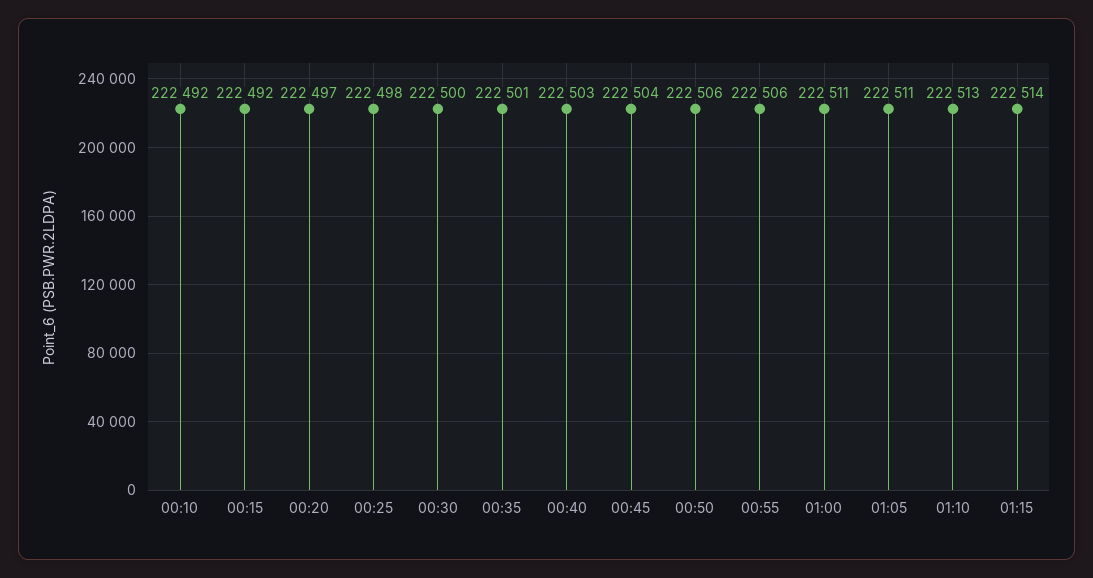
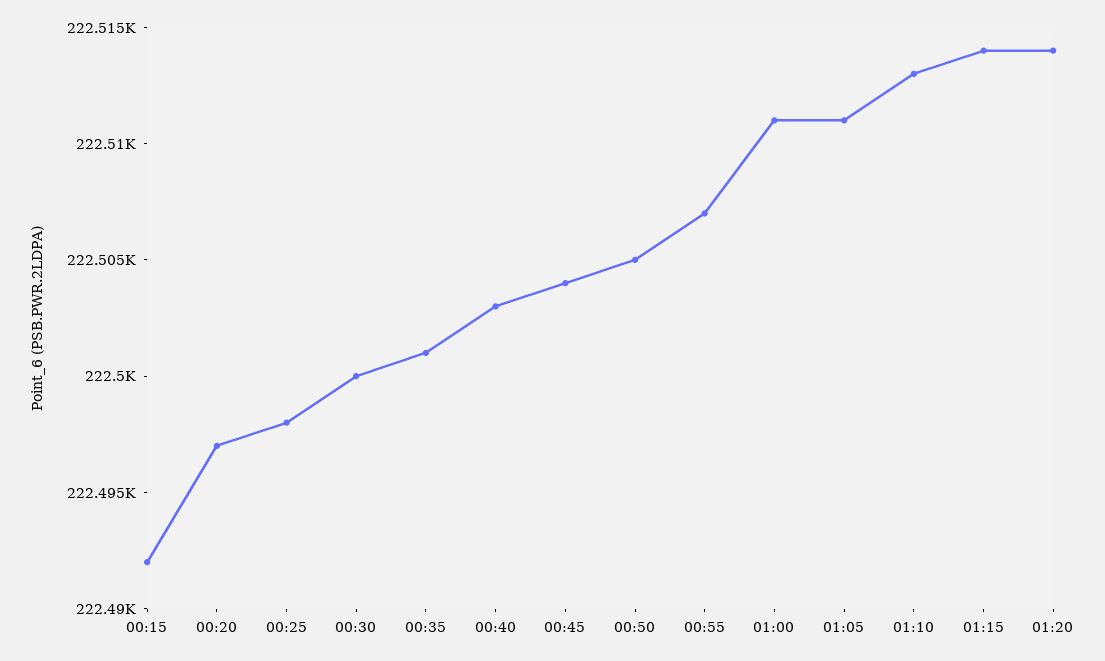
00:10: 222492 -> none
00:50: 222506 -> 222505
00:55: 222506 -> 222507
01:20: none -> 222514

